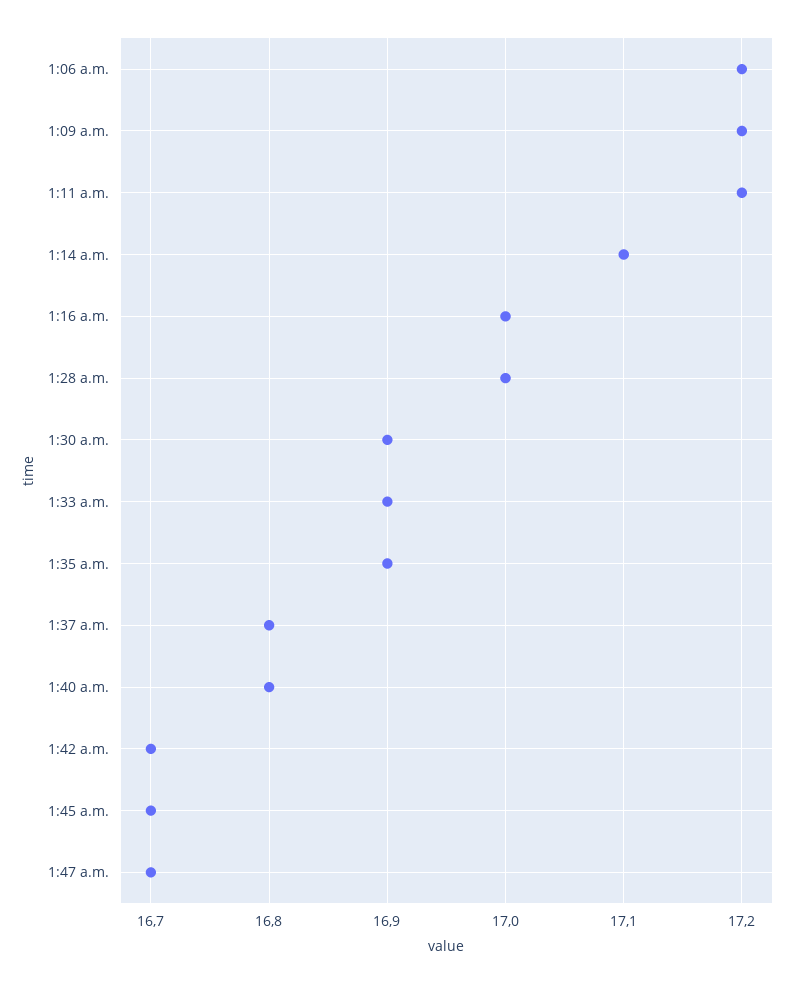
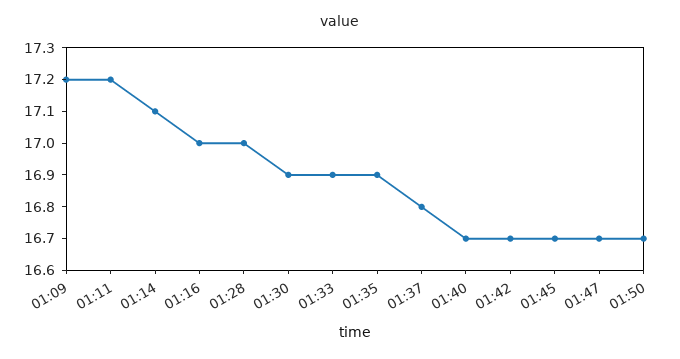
1:06 a.m.: 17.2 -> none
1:40 a.m.: 16.8 -> 16.7
01:50: none -> 16.7

